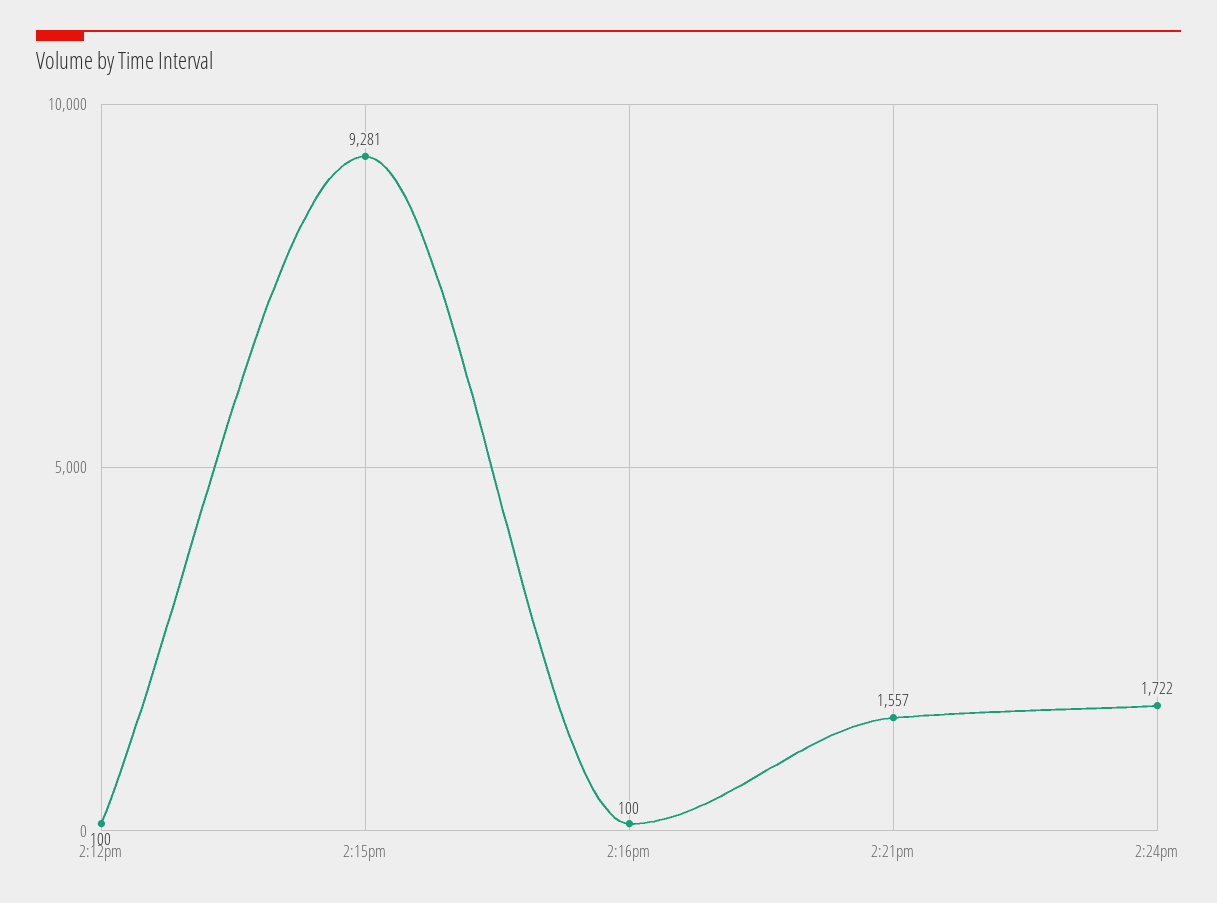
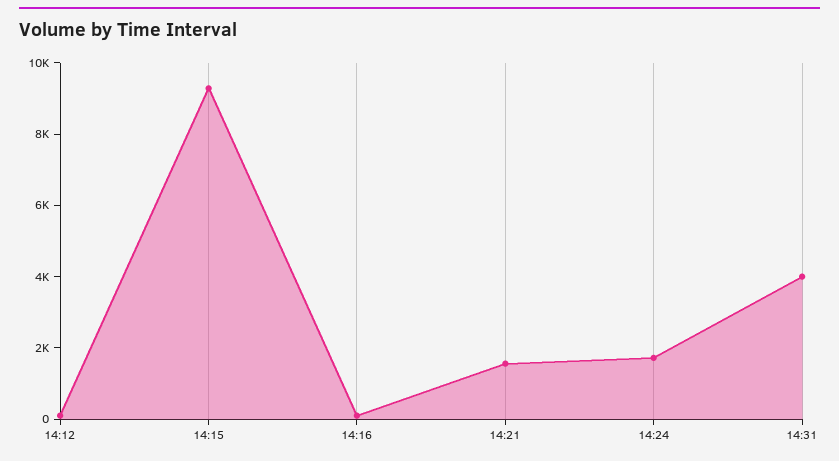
14:31: none -> 4000

